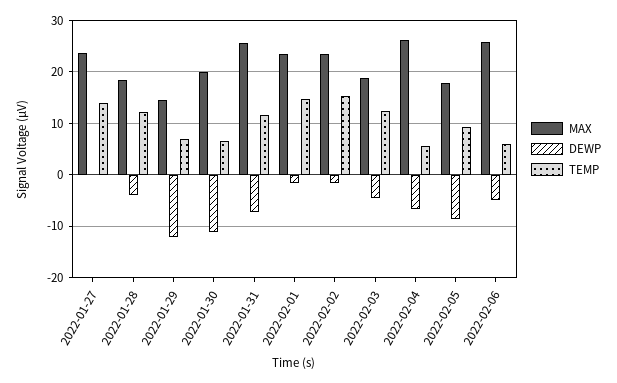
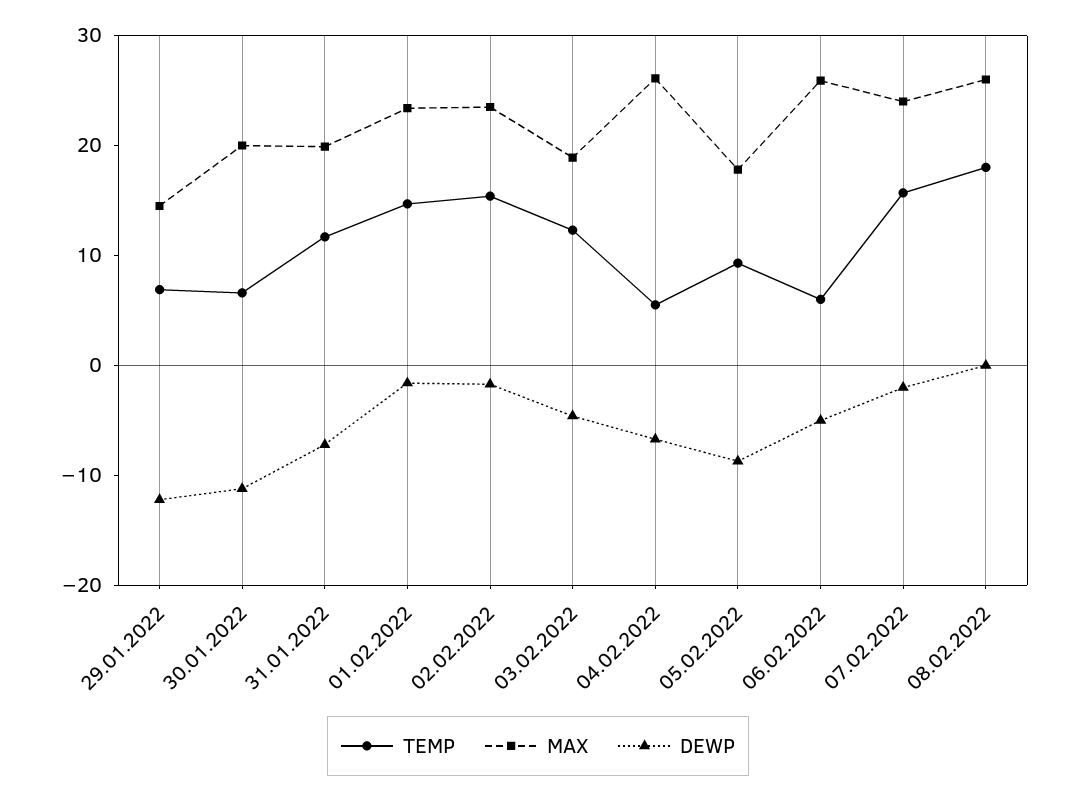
MAX, 2022-01-27: 24 -> none
DEWP, 2022-01-27: 0 -> none
TEMP, 2022-01-27: 14 -> none
MAX, 2022-01-28: 18 -> none
DEWP, 2022-01-28: -4 -> none
TEMP, 2022-01-28: 12 -> none
MAX, 2022-01-31: 26 -> 20
TEMP, 07.02.2022: none -> 16
MAX, 07.02.2022: none -> 24
DEWP, 07.02.2022: none -> -2
TEMP, 08.02.2022: none -> 18
MAX, 08.02.2022: none -> 26
DEWP, 08.02.2022: none -> 0

